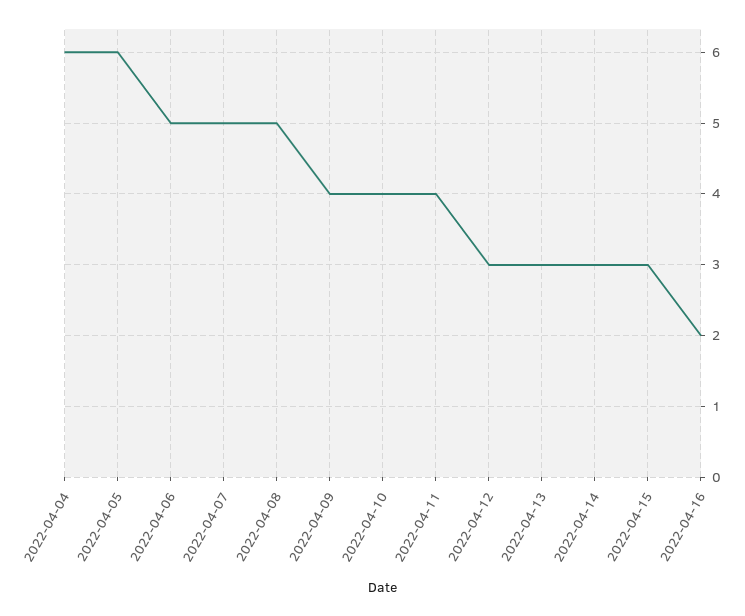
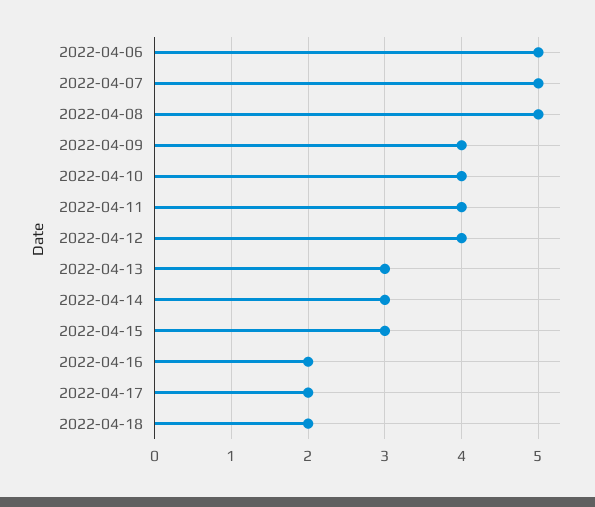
2022-04-04: 6 -> none
2022-04-05: 6 -> none
2022-04-12: 3 -> 4
2022-04-17: none -> 2
2022-04-18: none -> 2

